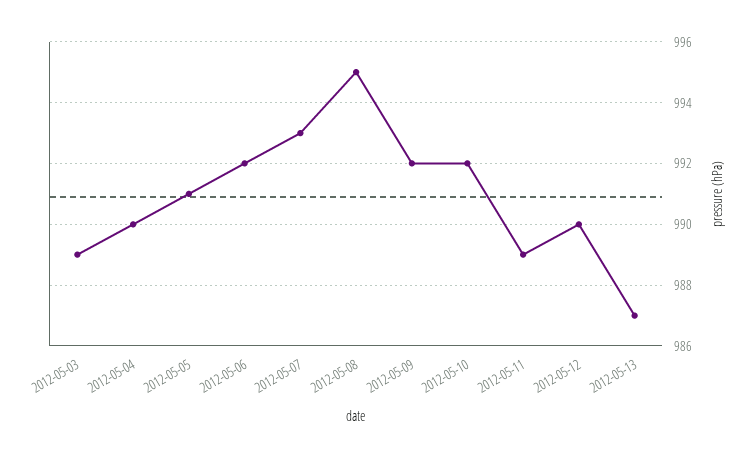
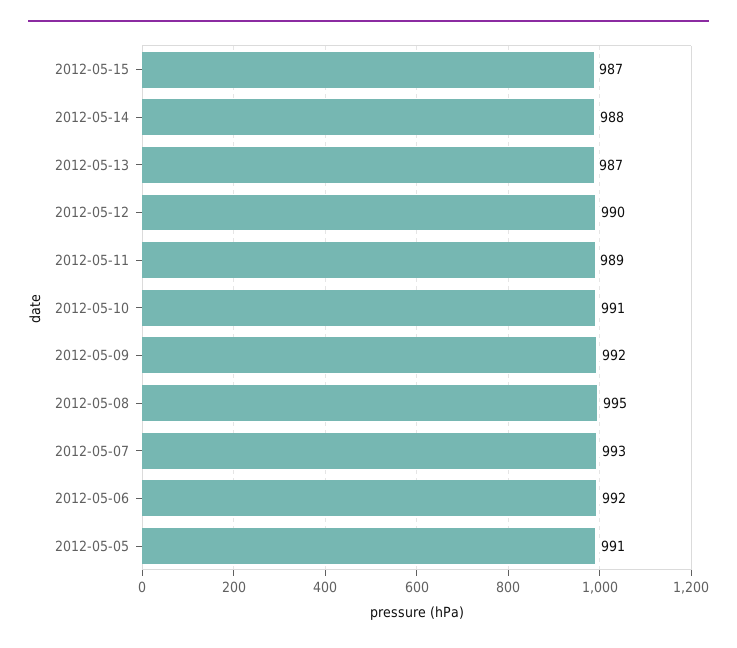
2012-05-03: 989 -> none
2012-05-04: 990 -> none
2012-05-10: 992 -> 991
2012-05-15: none -> 987
2012-05-14: none -> 988

